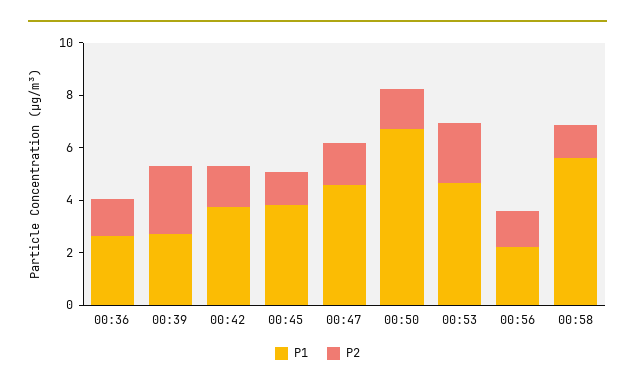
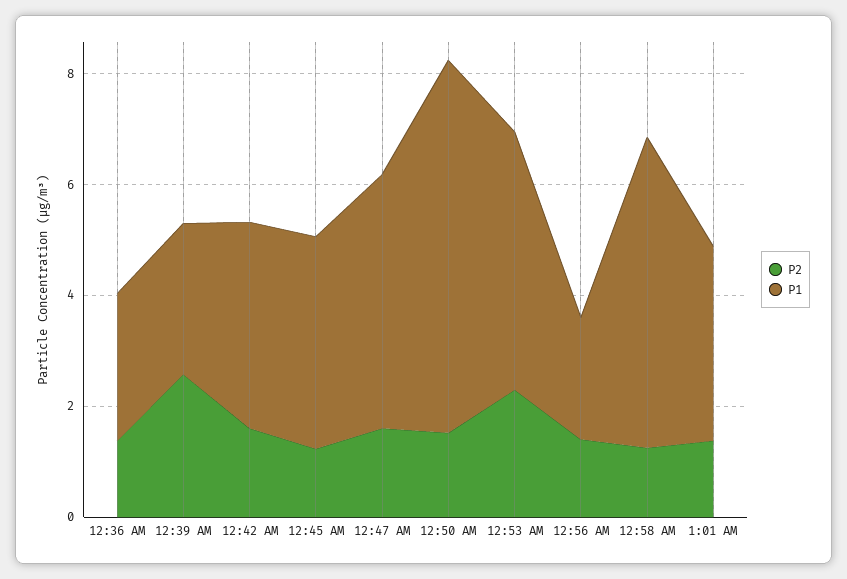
P2, 1:01 AM: none -> 1.5
P1, 1:01 AM: none -> 3.5

